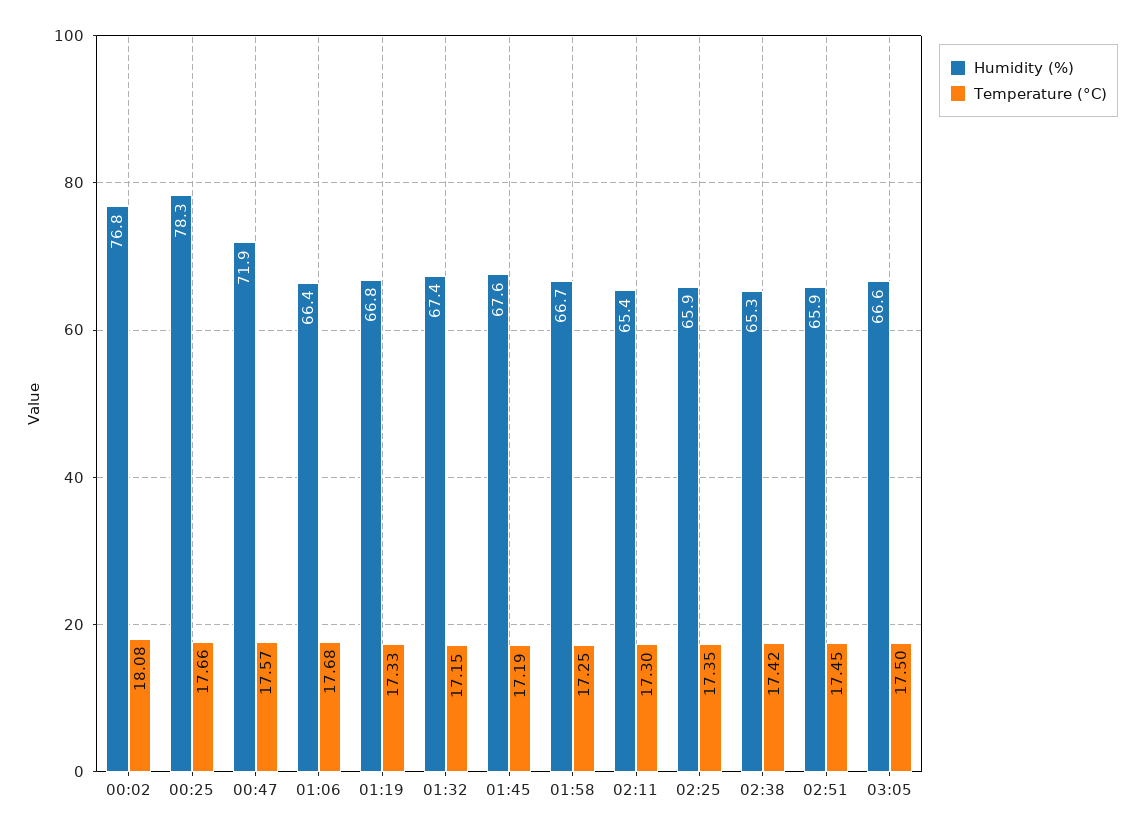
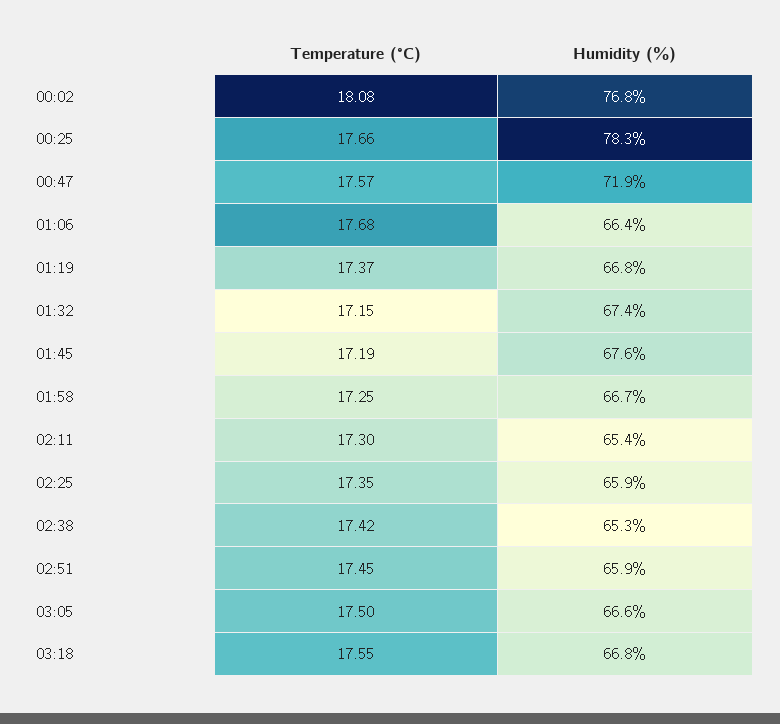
Temperature (°C), 01:19: 17.33 -> 17.37
Temperature (°C), 03:18: none -> 17.55
Humidity (%), 03:18: none -> 66.8

